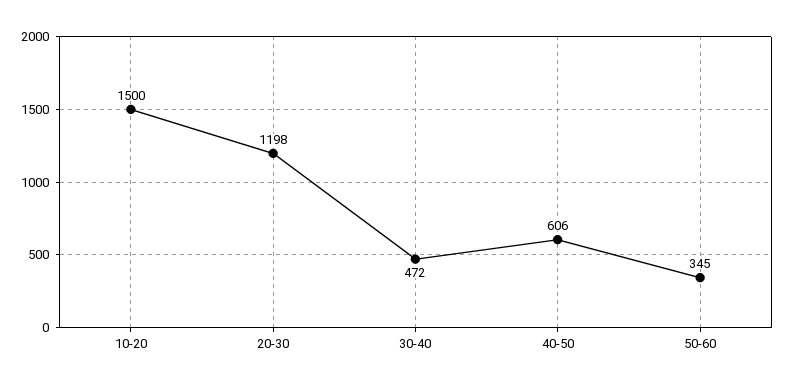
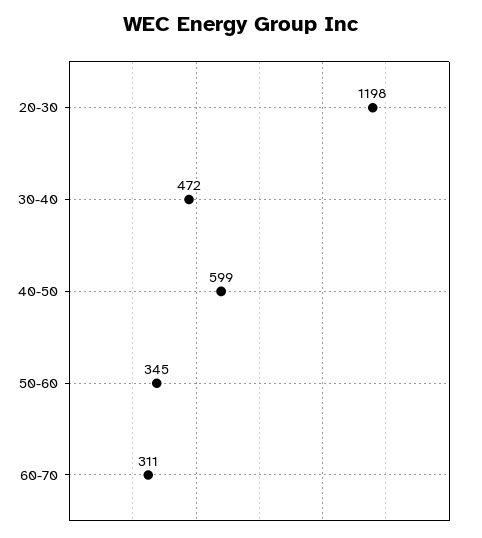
10-20: 1500 -> none
40-50: 606 -> 599
60-70: none -> 311

